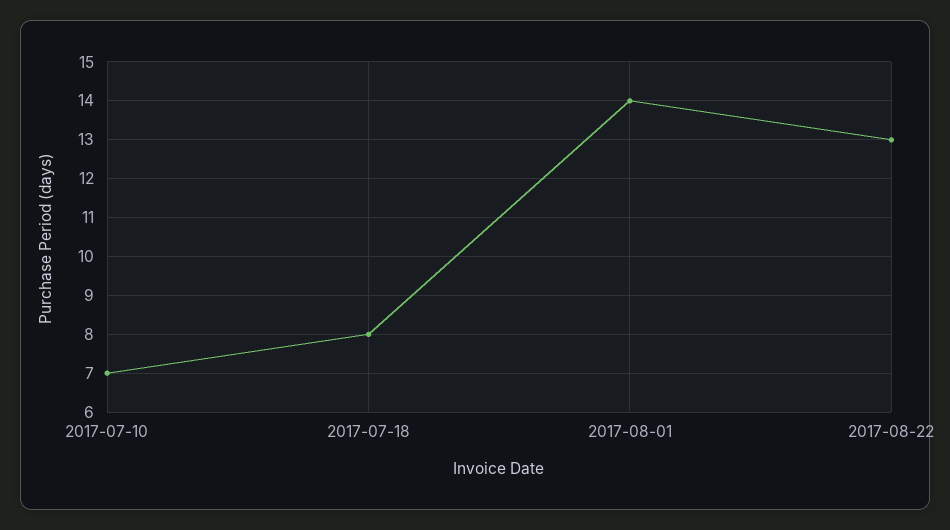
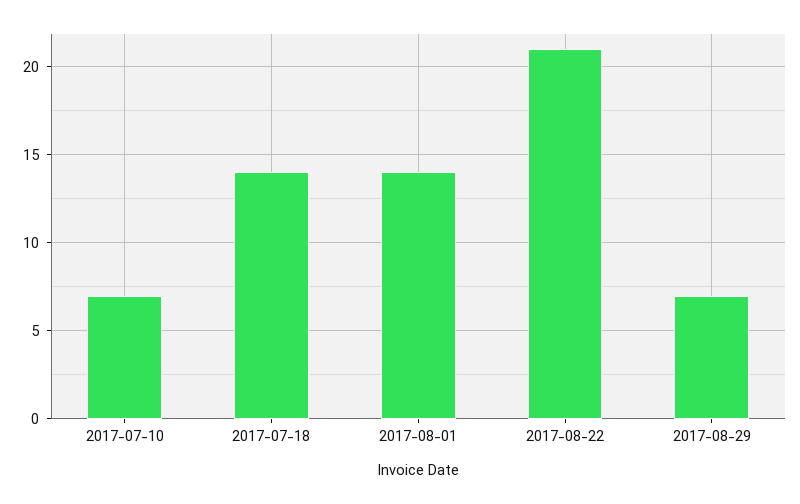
2017-07-18: 8 -> 14
2017-08-22: 13 -> 21
2017-08-29: none -> 7

